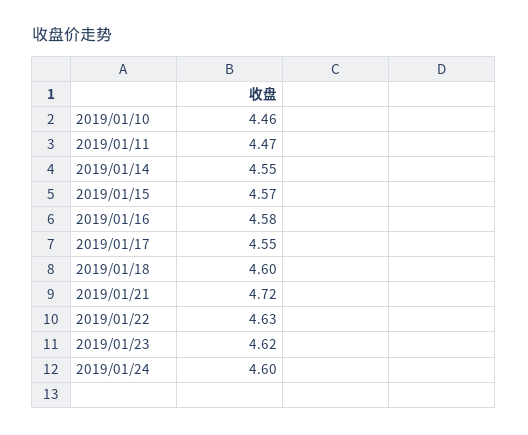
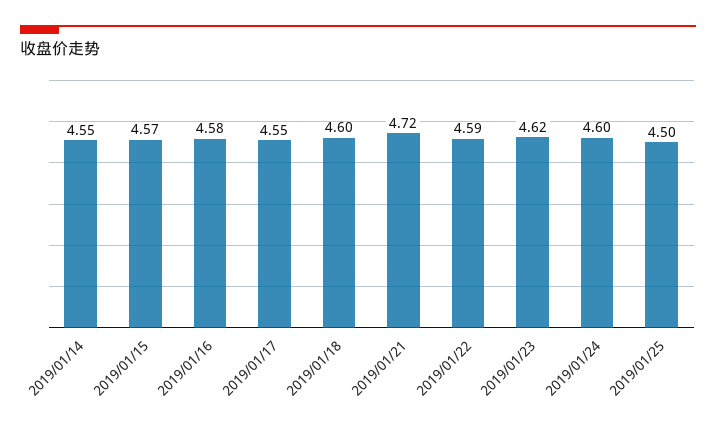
2019/01/10: 4.46 -> none
2019/01/11: 4.47 -> none
2019/01/22: 4.63 -> 4.59
2019/01/25: none -> 4.5

